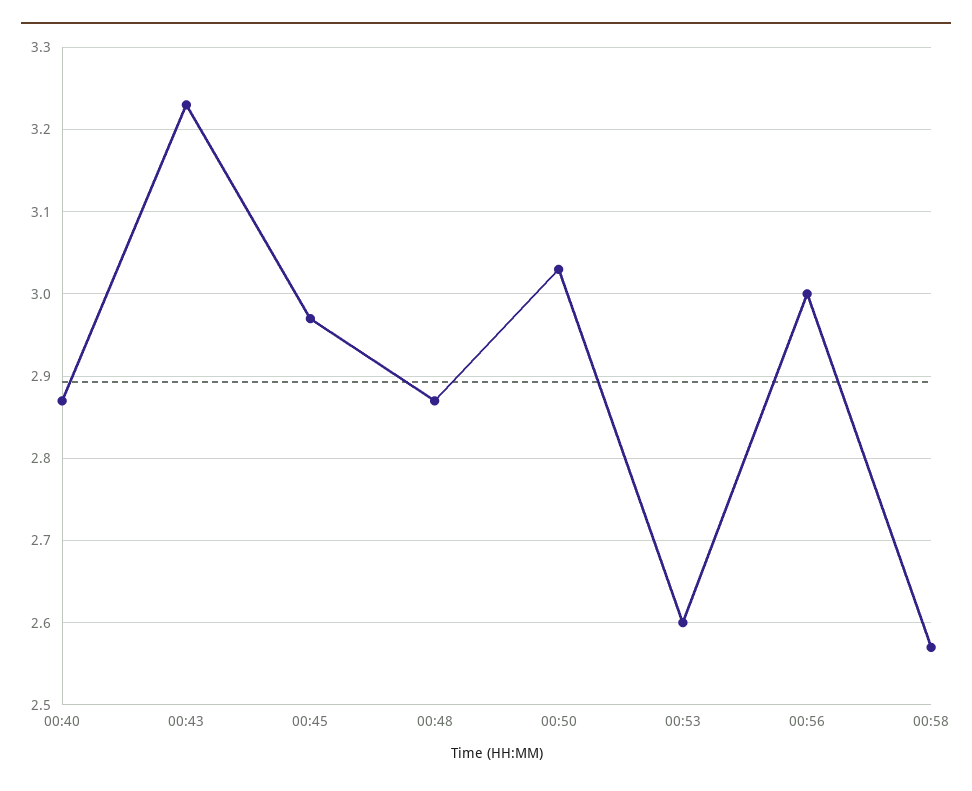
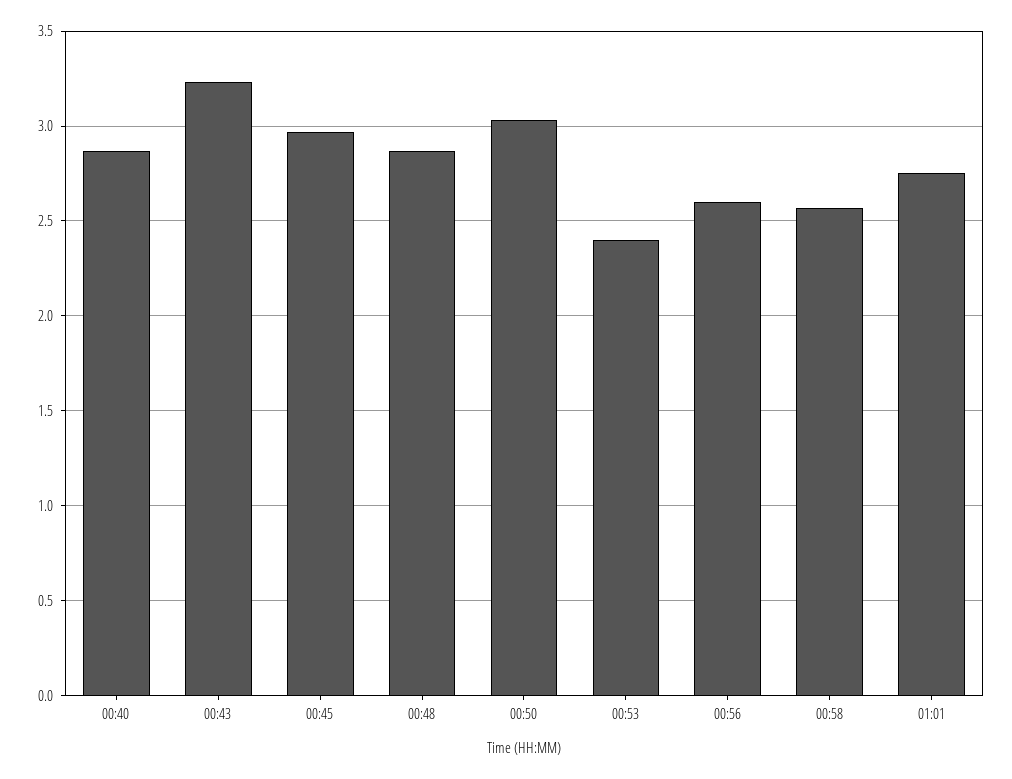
00:53: 2.6 -> 2.4
00:56: 3 -> 2.6
01:01: none -> 2.75

